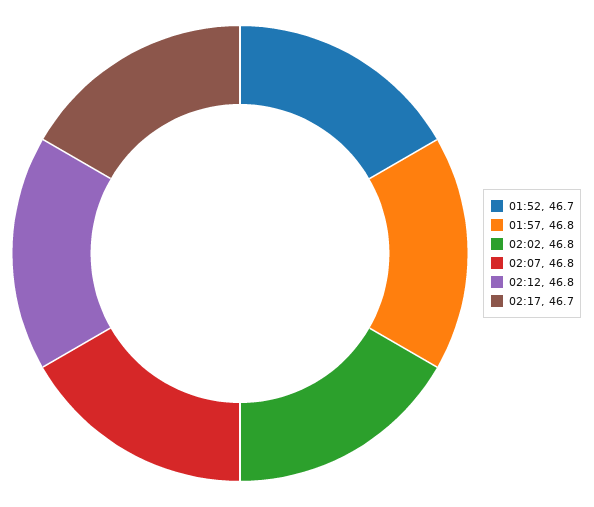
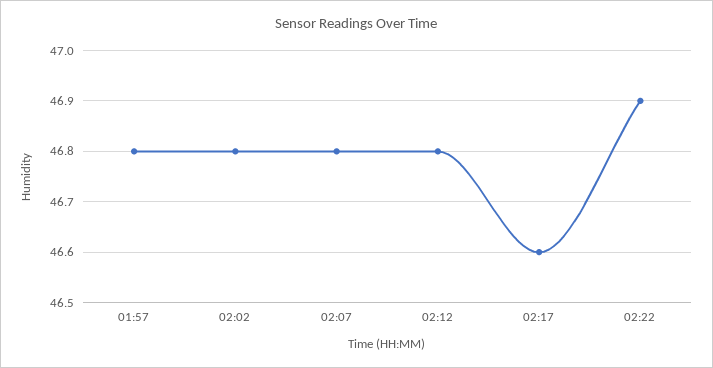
01:52: 46.7 -> none
02:17: 46.7 -> 46.6
02:22: none -> 46.9

